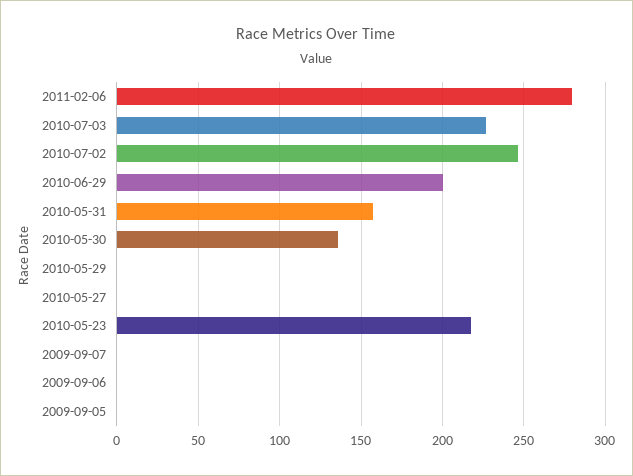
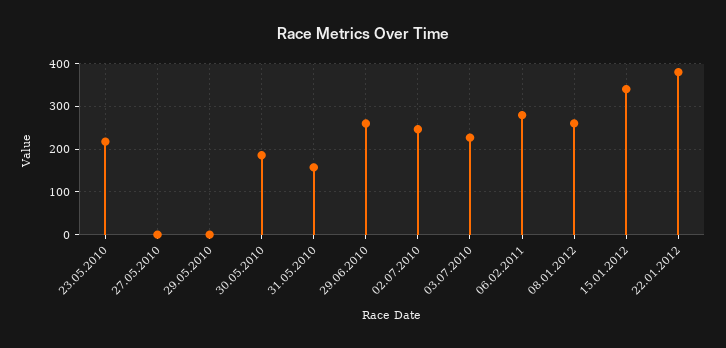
2010-06-29: 200 -> 260
2010-05-30: 135 -> 180
2009-09-07: 0 -> none
2009-09-06: 0 -> none
2009-09-05: 0 -> none
08.01.2012: none -> 260
15.01.2012: none -> 340
22.01.2012: none -> 380

